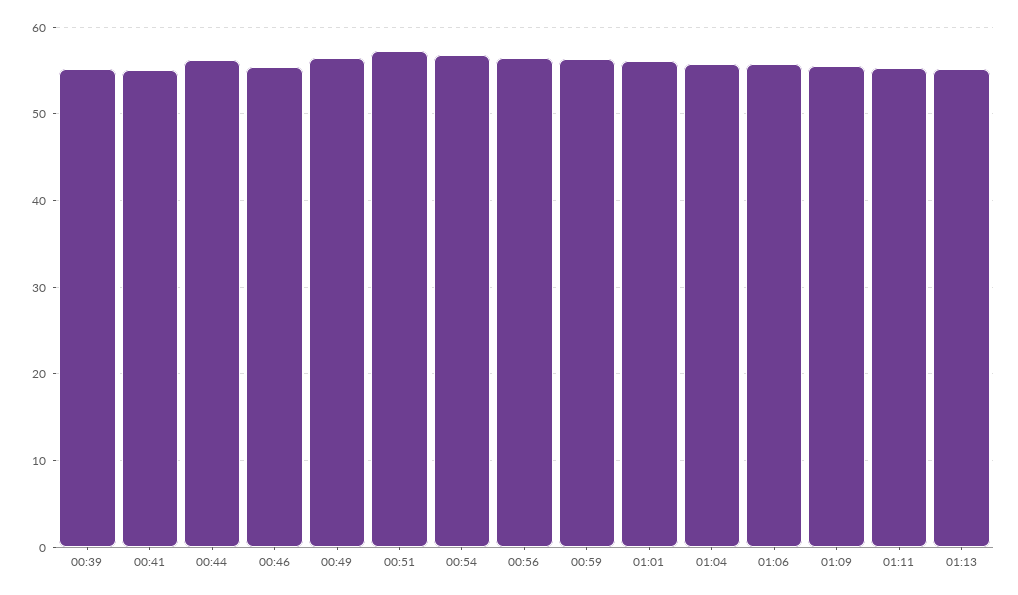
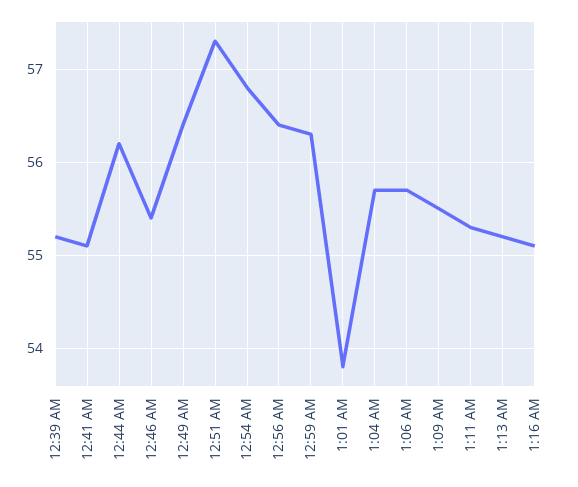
01:01: 56 -> 53.8
1:16 AM: none -> 55.1

